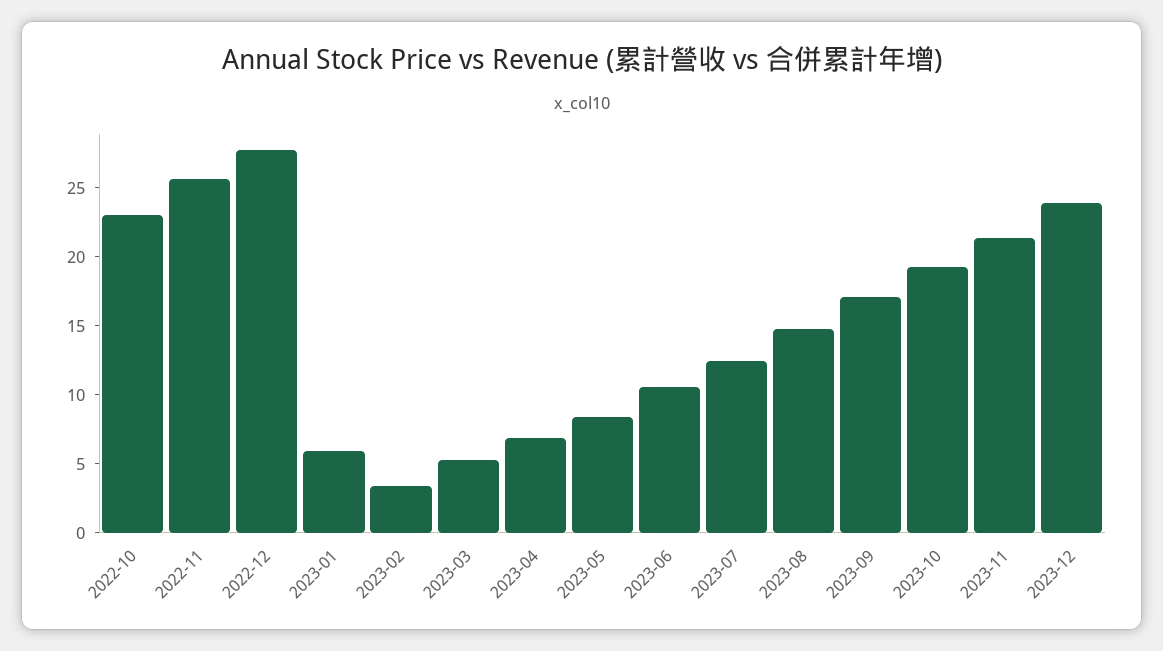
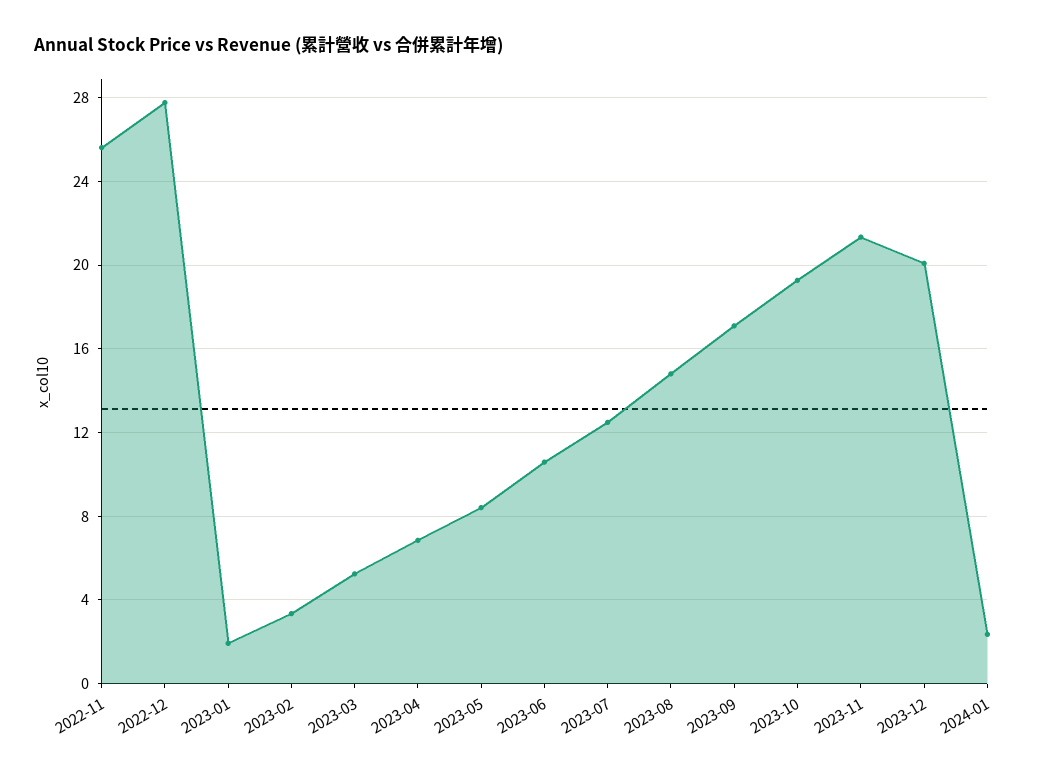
2022-10: 23 -> none
2023-01: 6 -> 2
2023-12: 24 -> 20
2024-01: none -> 2.5

